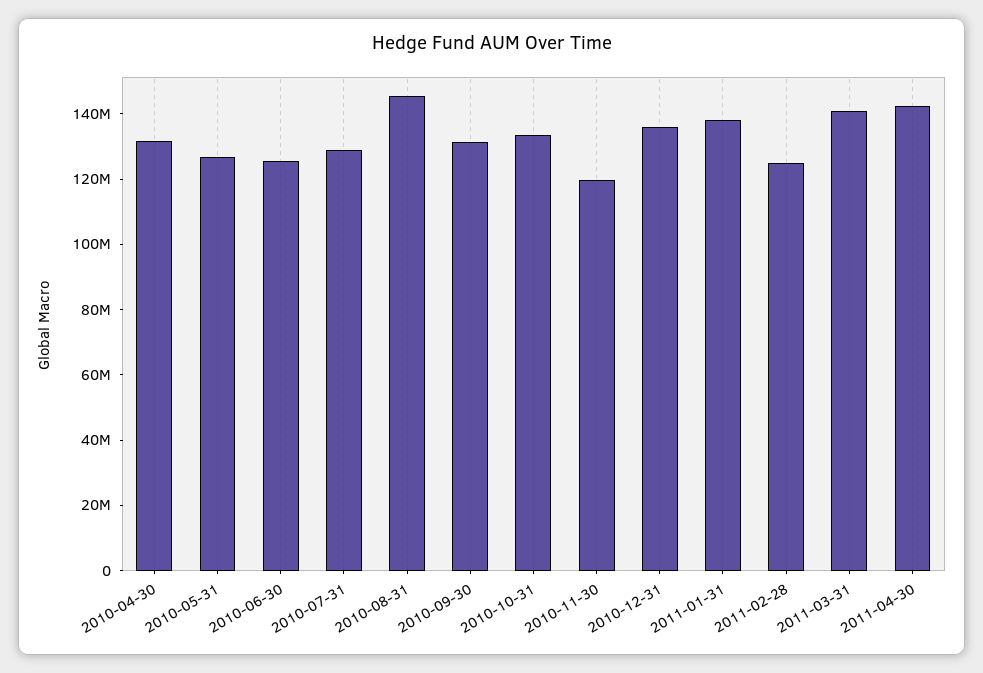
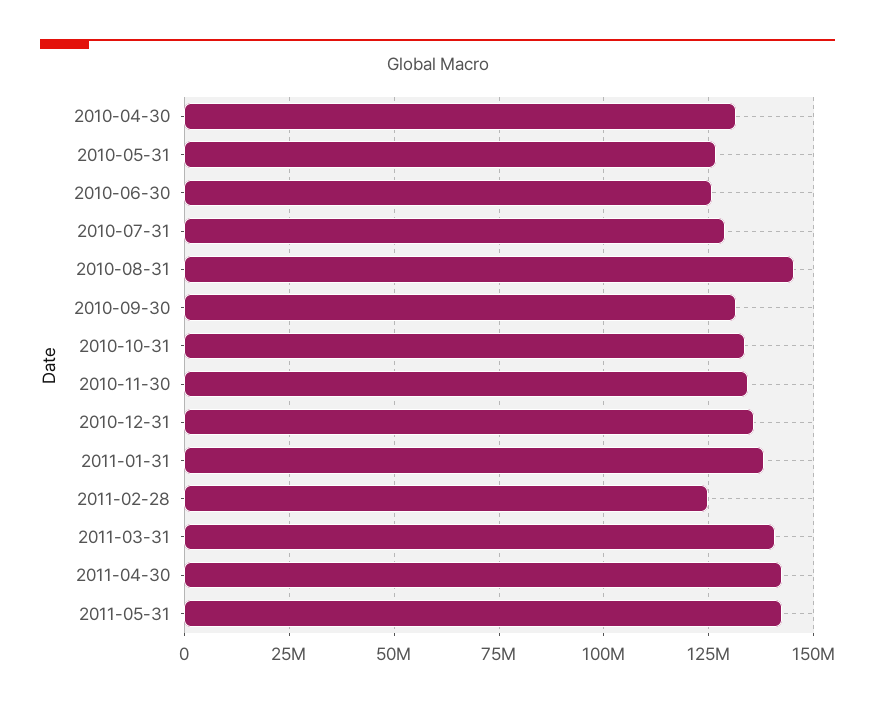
2010-11-30: 120000000 -> 135000000
2011-05-31: none -> 142500000

